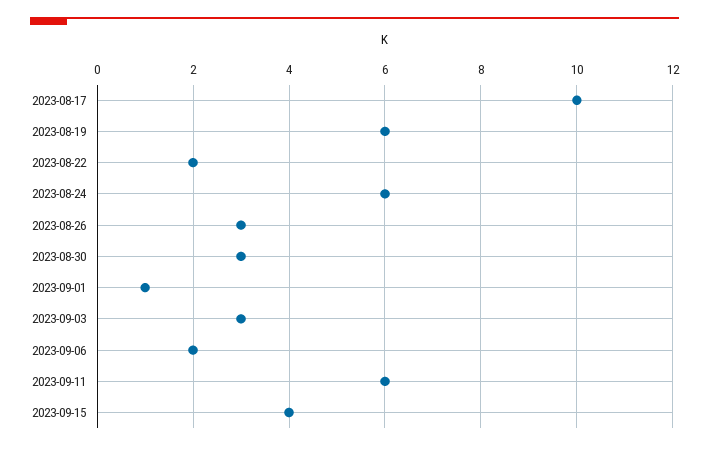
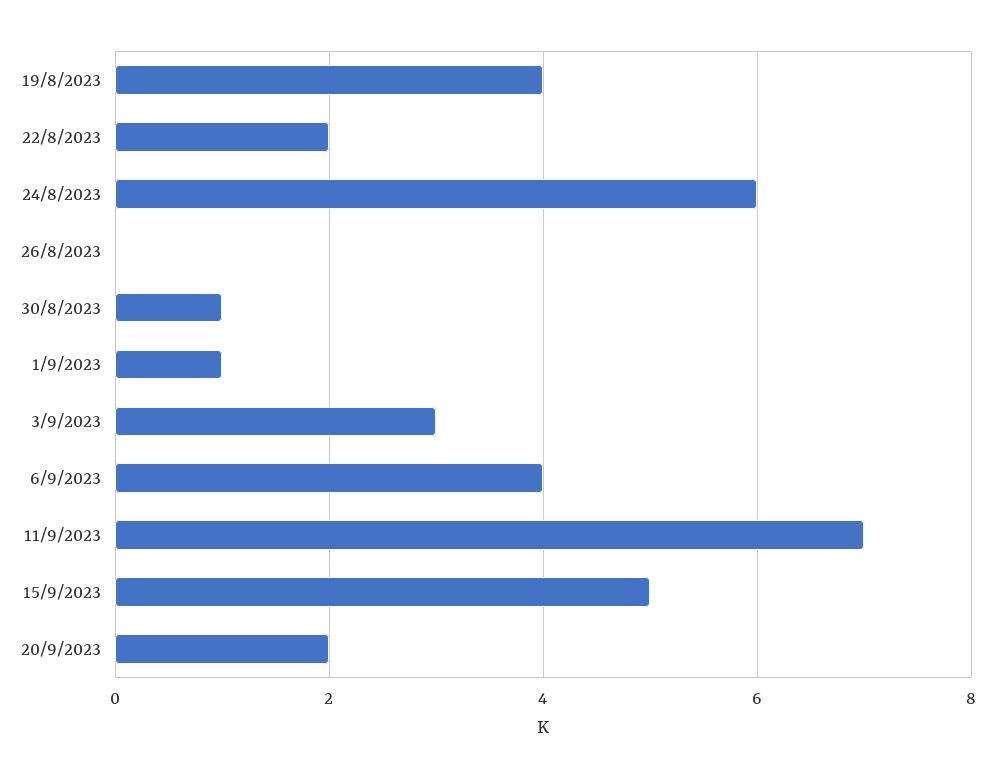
2023-08-17: 10 -> none
2023-08-19: 6 -> 4
2023-08-26: 3 -> 0
2023-08-30: 3 -> 1
2023-09-06: 2 -> 4
2023-09-11: 6 -> 7
2023-09-15: 4 -> 5
20/9/2023: none -> 2

